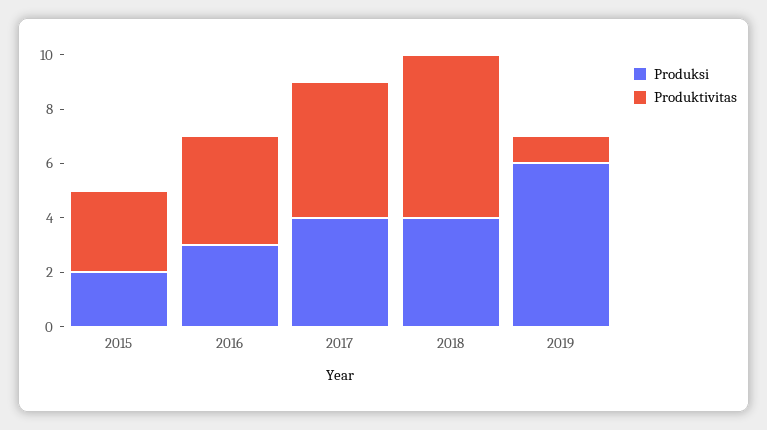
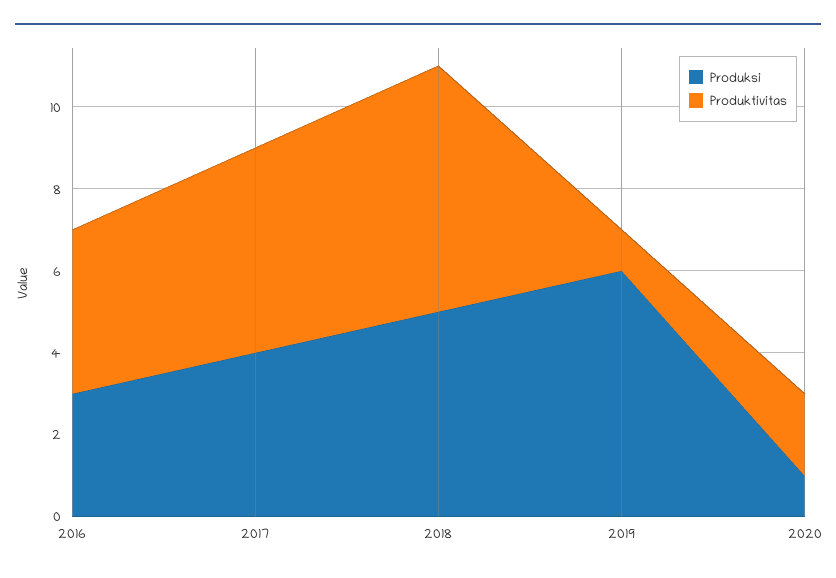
Produksi, 2015: 2 -> none
Produktivitas, 2015: 3 -> none
Produksi, 2018: 4 -> 5
Produksi, 2020: none -> 1
Produktivitas, 2020: none -> 2

